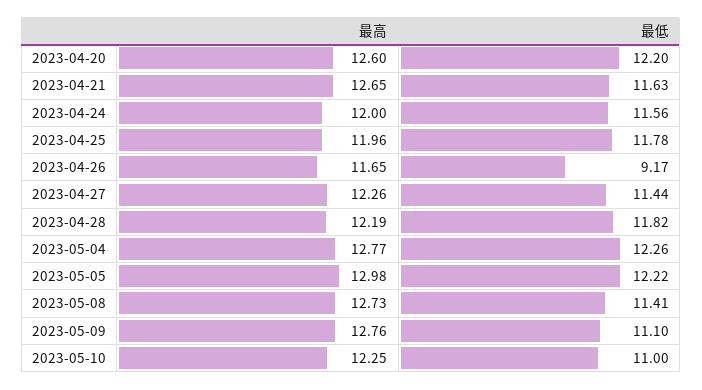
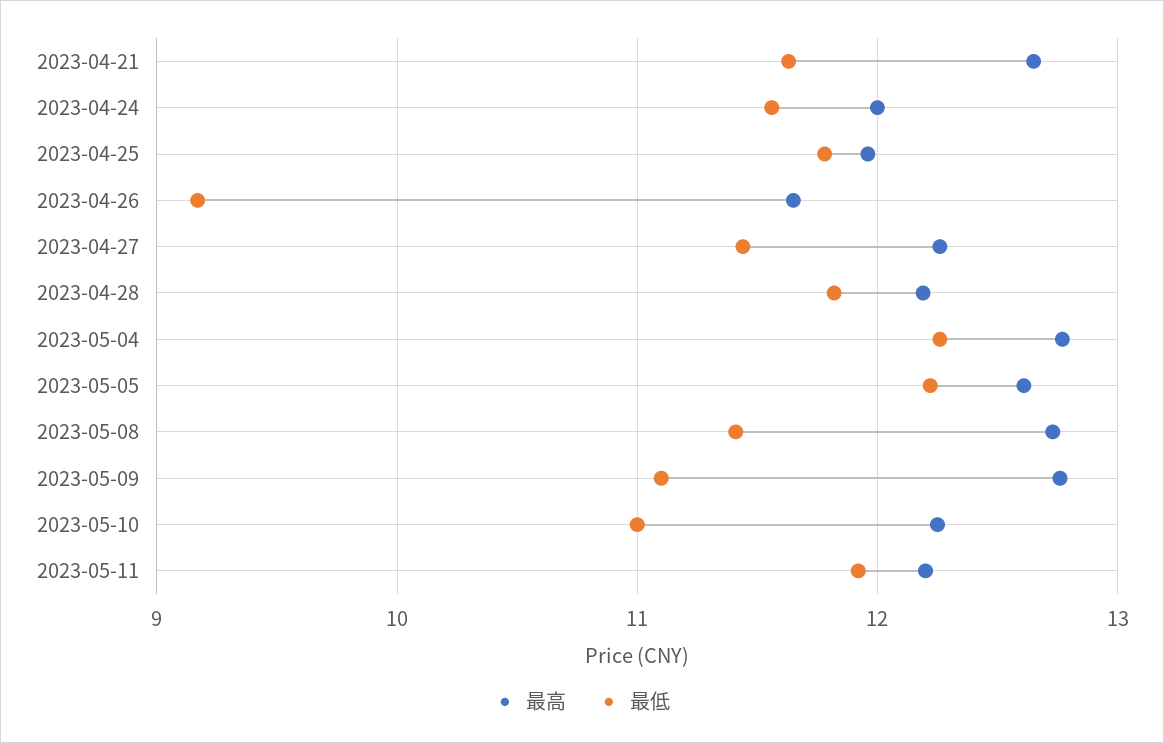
最高, 2023-04-20: 12.6 -> none
最低, 2023-04-20: 12.2 -> none
最高, 2023-05-05: 12.98 -> 12.6
最高, 2023-05-11: none -> 12.2
最低, 2023-05-11: none -> 11.9

